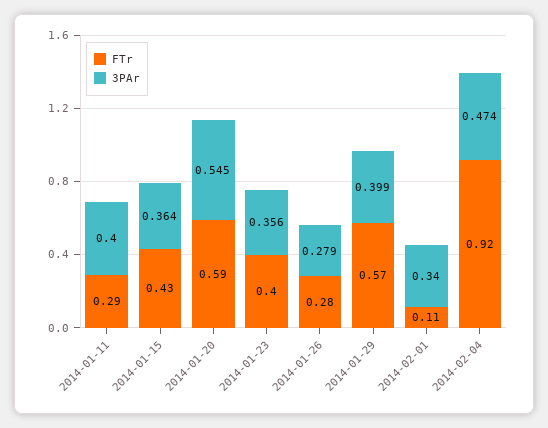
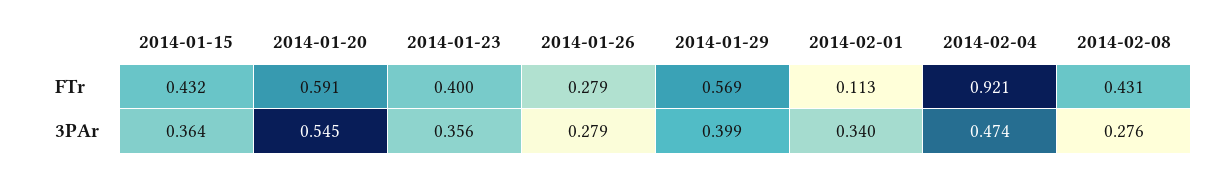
FTr, 2014-01-11: 0.29 -> none
3PAr, 2014-01-11: 0.4 -> none
FTr, 2014-02-08: none -> 0.431
3PAr, 2014-02-08: none -> 0.276

